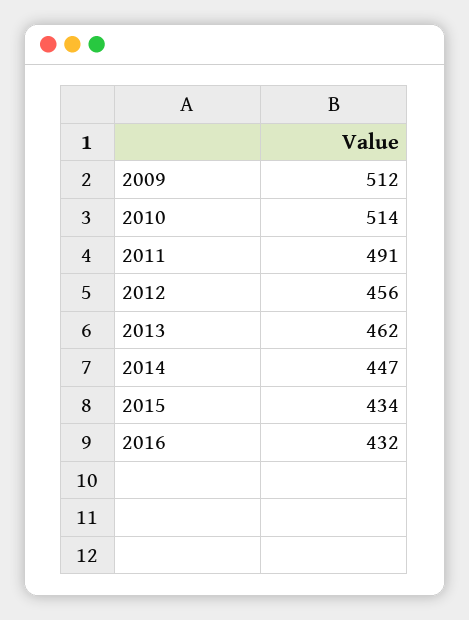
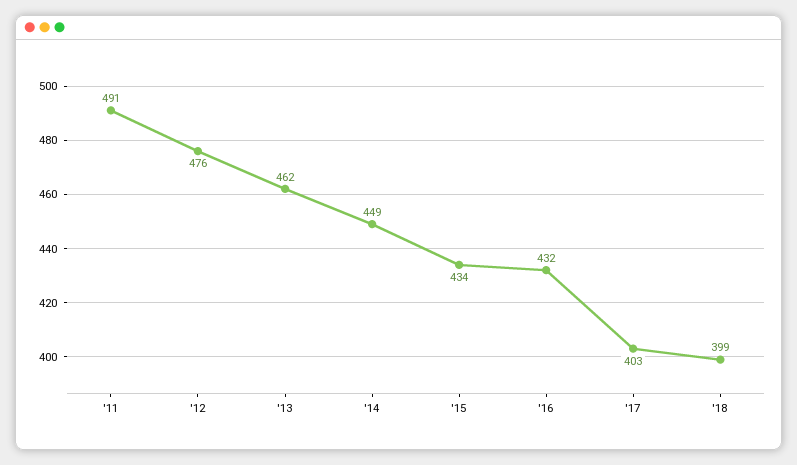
2009: 512 -> none
2010: 514 -> none
2012: 456 -> 476
2014: 447 -> 449
'17: none -> 403
'18: none -> 399

